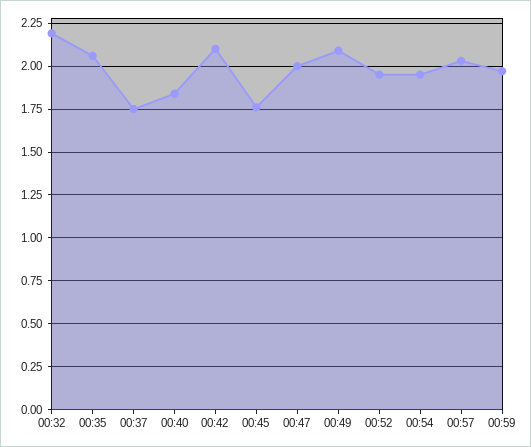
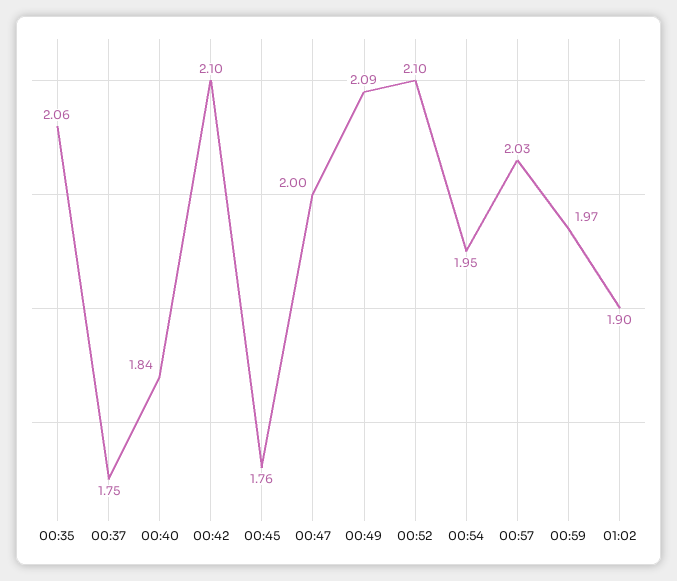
00:32: 2.2 -> none
00:52: 1.95 -> 2.1
01:02: none -> 1.9

